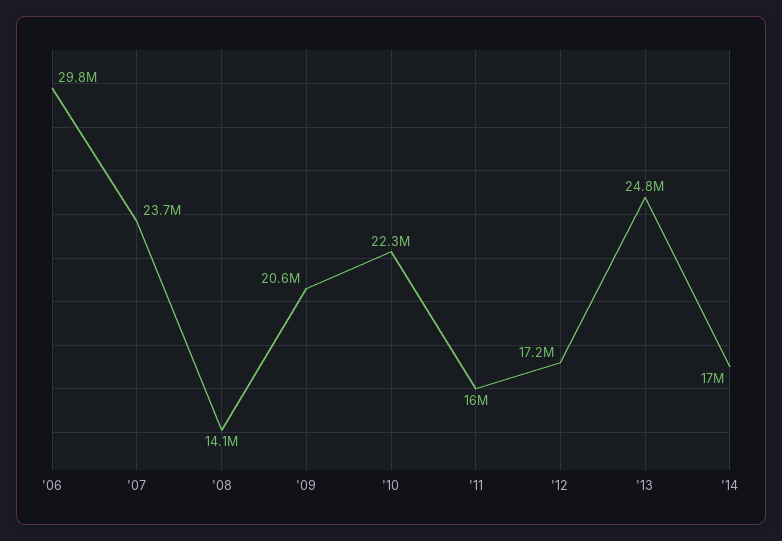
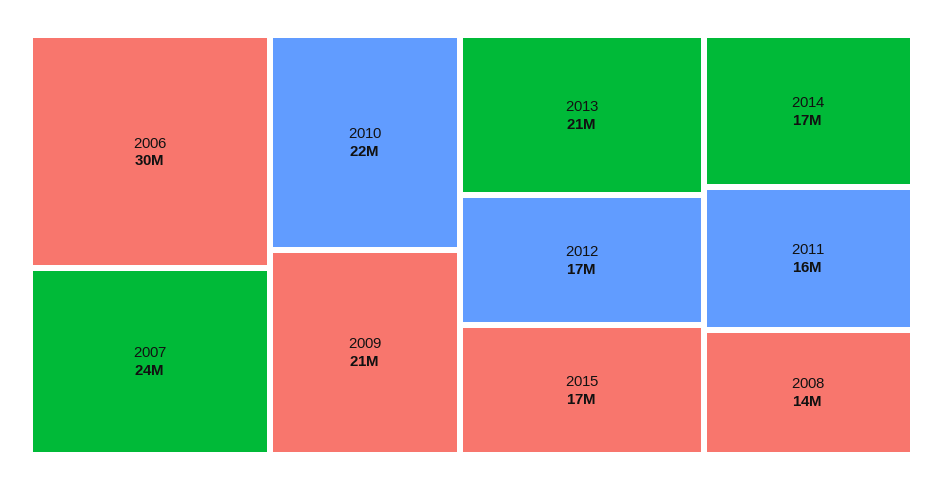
'13: 24800000 -> 21000000
2015: none -> 17000000

